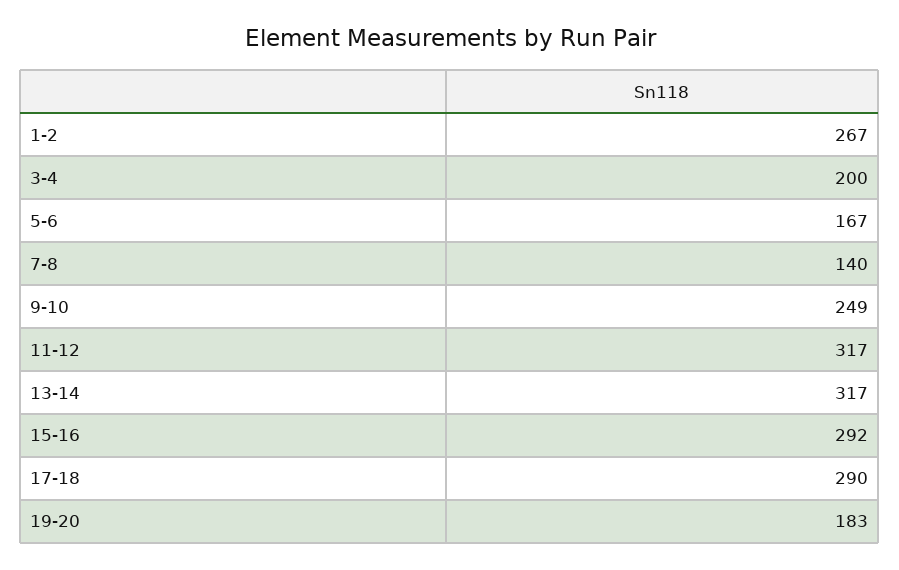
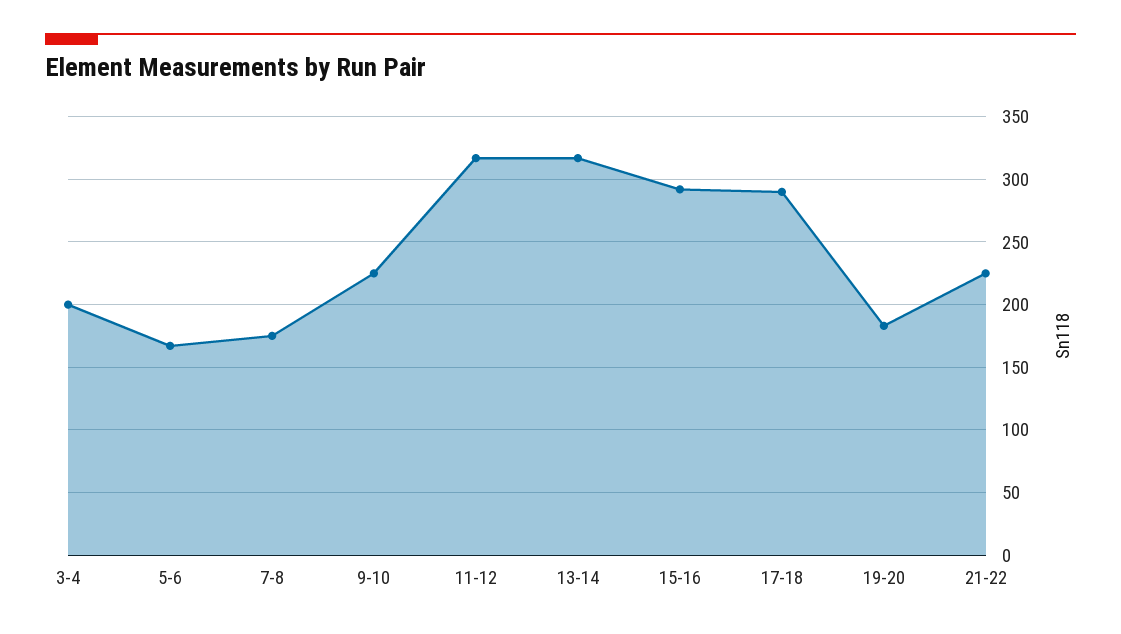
1-2: 267 -> none
7-8: 140 -> 175
9-10: 249 -> 225
21-22: none -> 225

